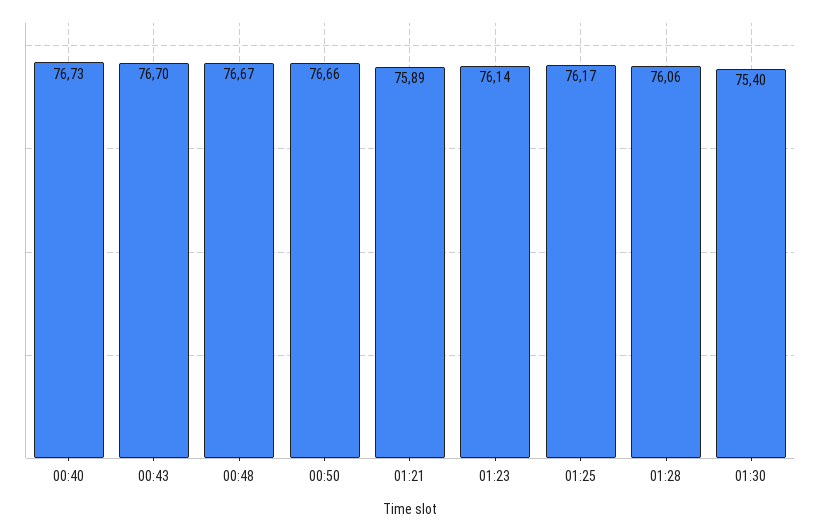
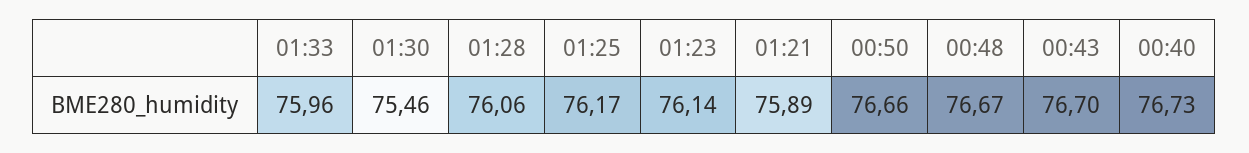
01:30: 75.4 -> 75.46
01:33: none -> 75.96

